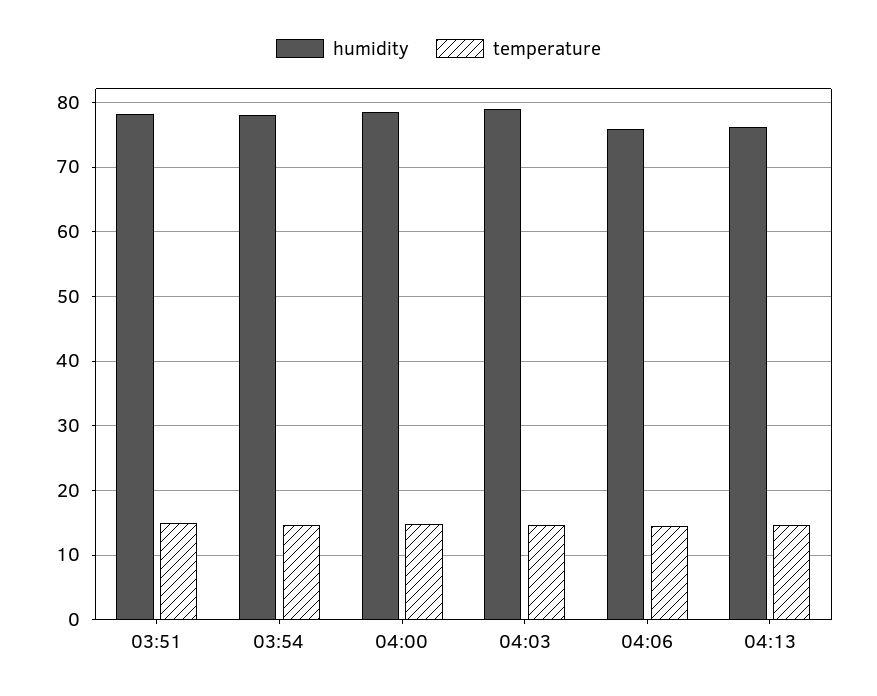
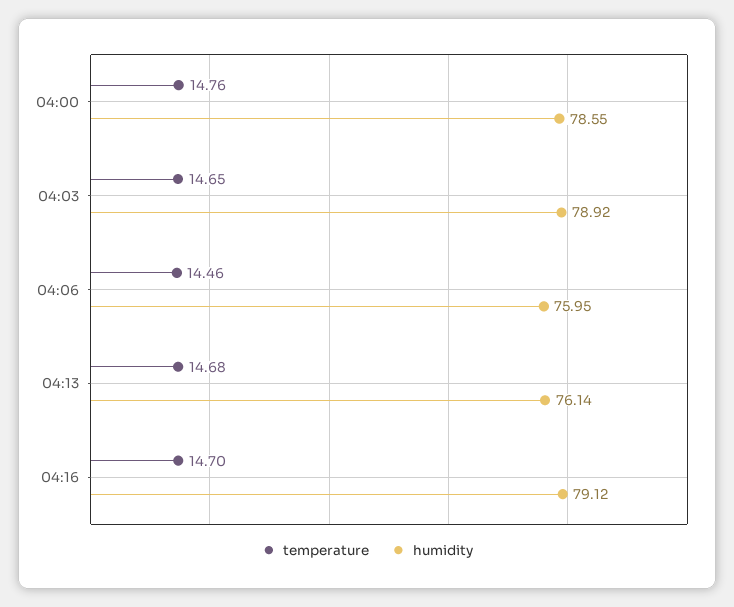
humidity, 03:51: 78 -> none
temperature, 03:51: 15 -> none
humidity, 03:54: 78 -> none
temperature, 03:54: 15 -> none
temperature, 04:16: none -> 14.7
humidity, 04:16: none -> 79.12

